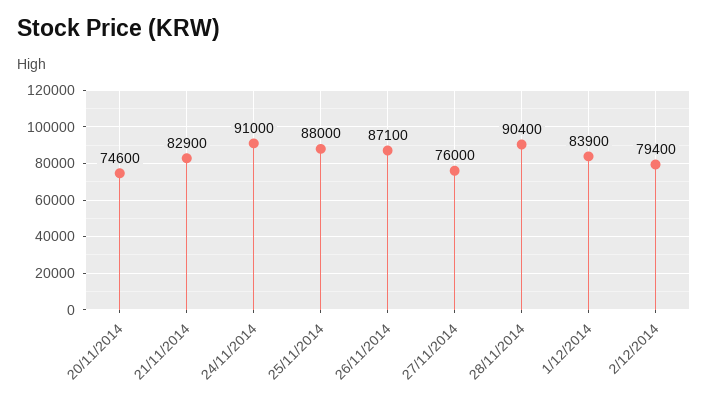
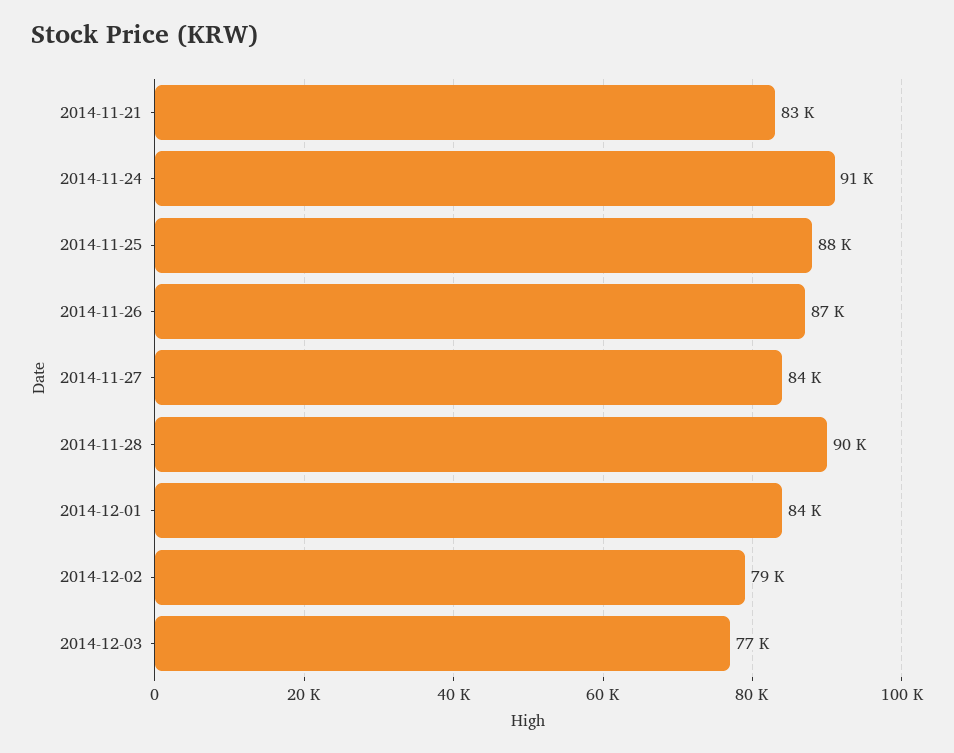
20/11/2014: 74600 -> none
27/11/2014: 76000 -> 84000
2014-12-03: none -> 77000

